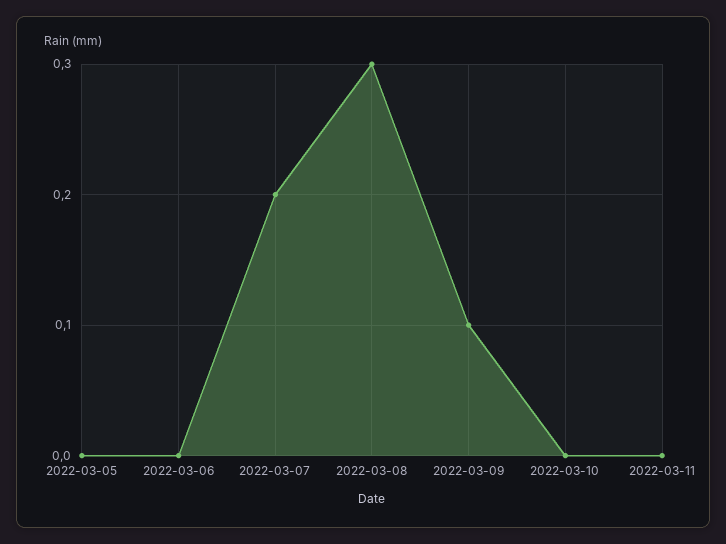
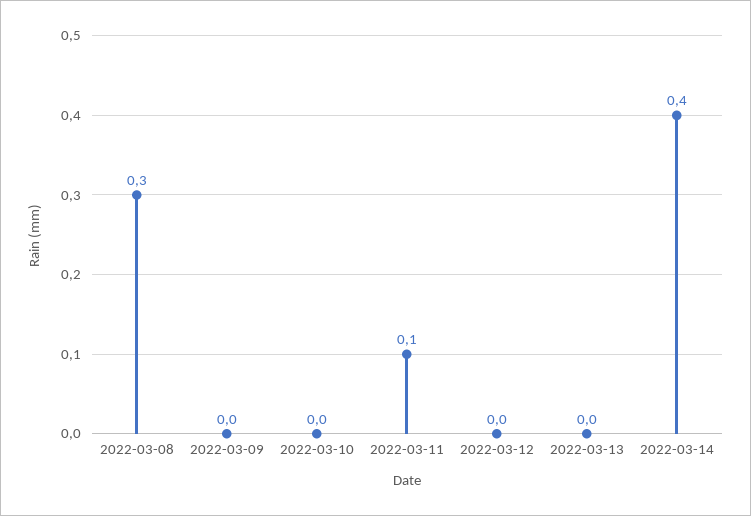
2022-03-05: 0 -> none
2022-03-06: 0 -> none
2022-03-07: 0.2 -> none
2022-03-09: 0.1 -> 0
2022-03-11: 0 -> 0.1
2022-03-12: none -> 0
2022-03-13: none -> 0
2022-03-14: none -> 0.4

